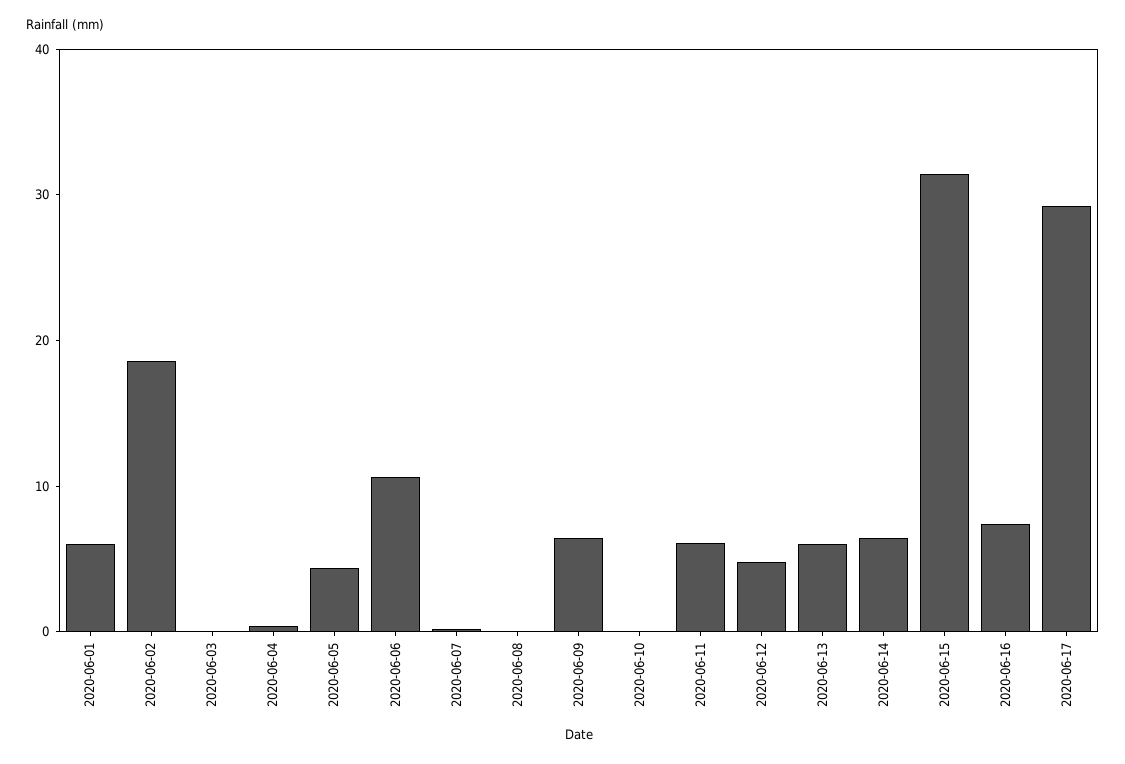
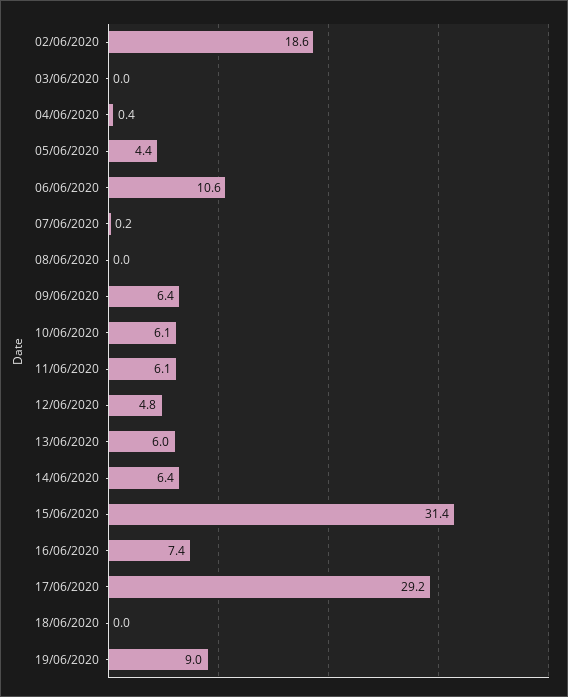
2020-06-01: 6 -> none
2020-06-10: 0 -> 6.1
18/06/2020: none -> 0
19/06/2020: none -> 9

